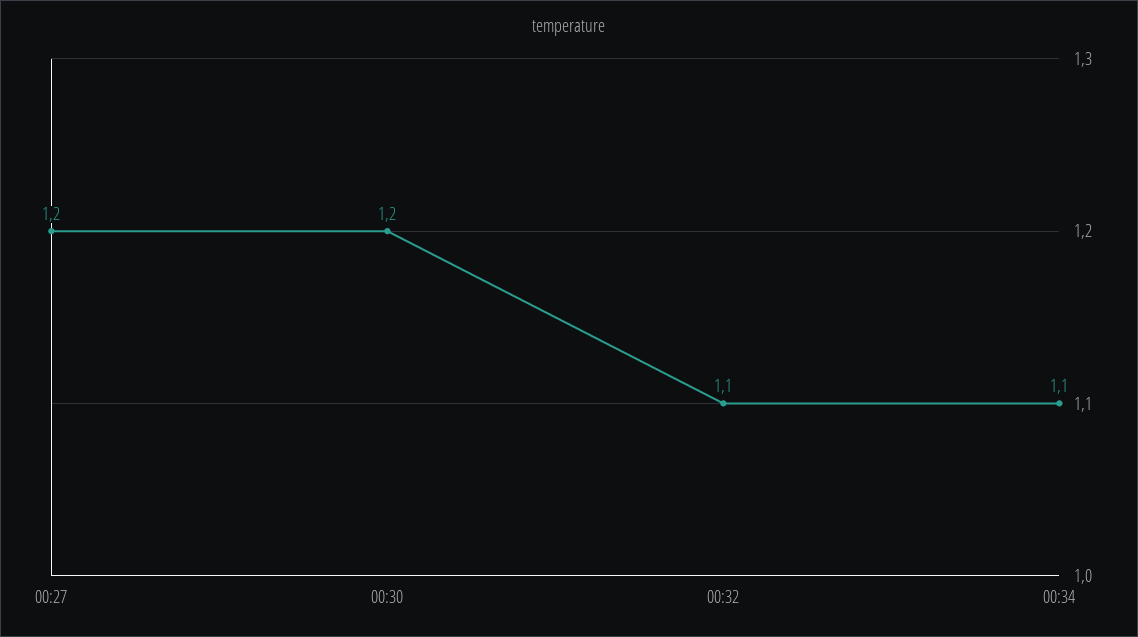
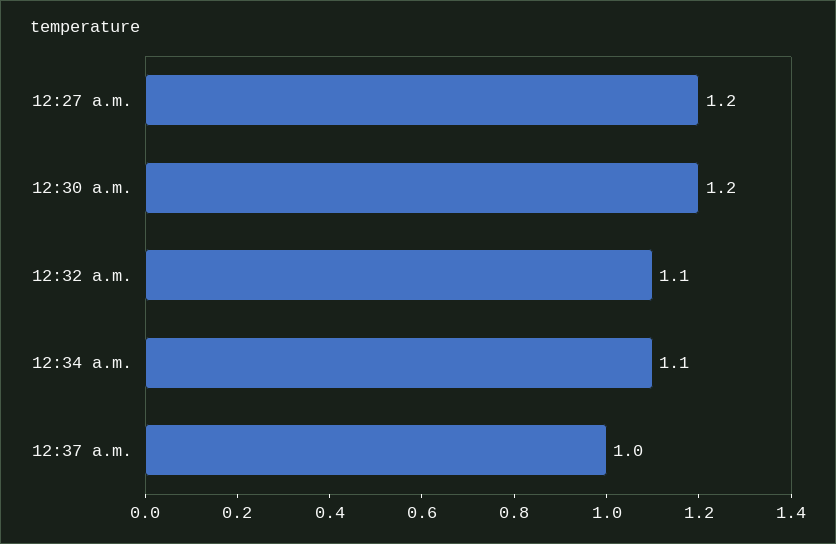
12:37 a.m.: none -> 1

